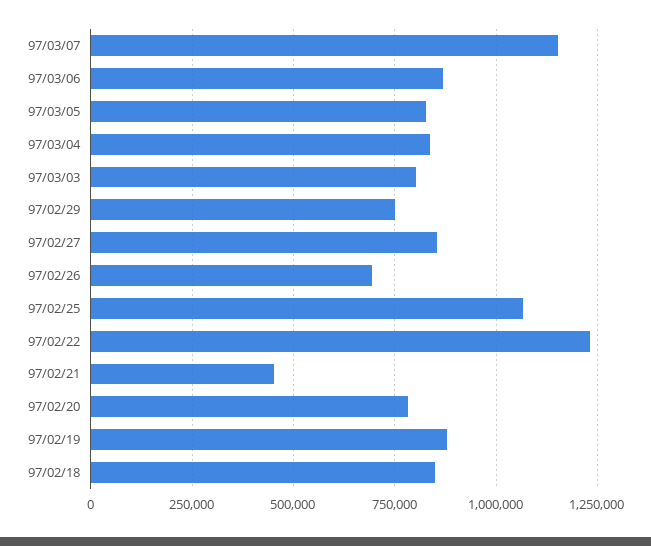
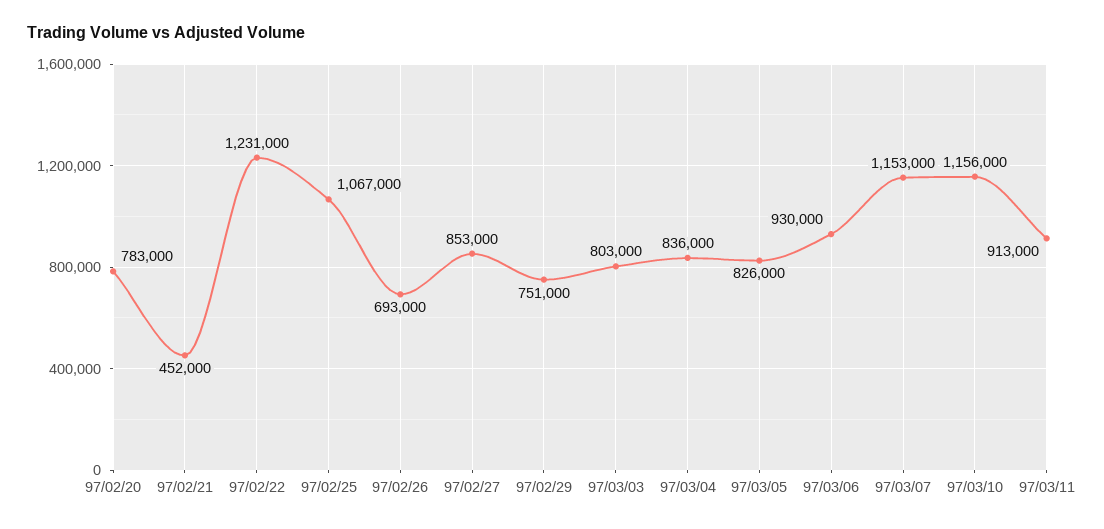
97/03/06: 875000 -> 930000
97/02/19: 875000 -> none
97/02/18: 850000 -> none
97/03/10: none -> 1156000
97/03/11: none -> 913000

